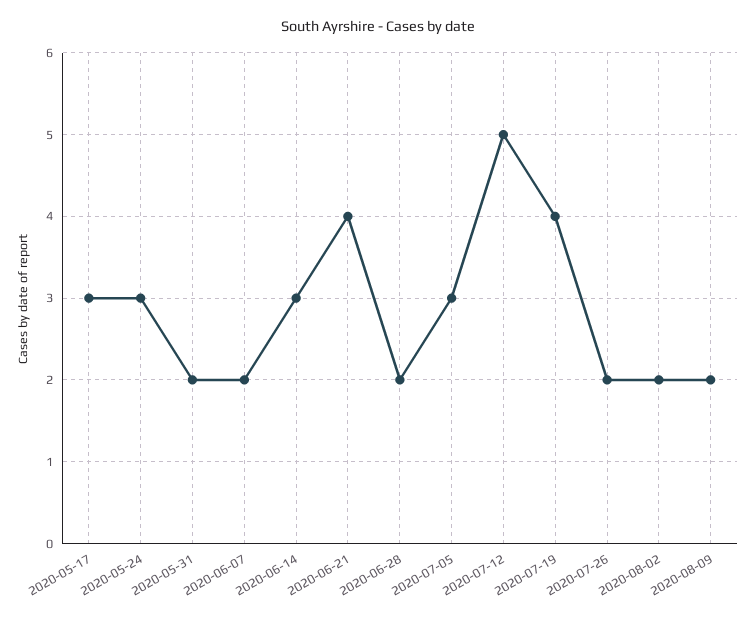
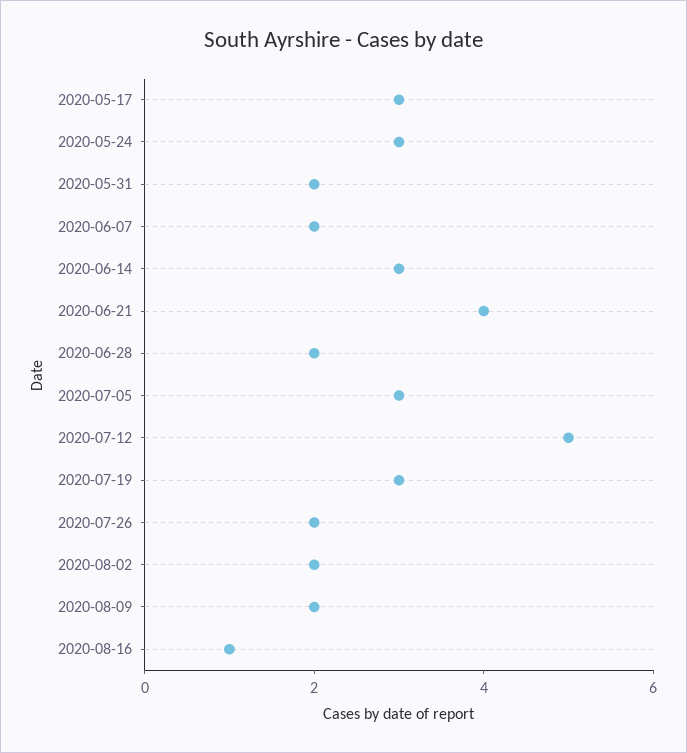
2020-07-19: 4 -> 3
2020-08-16: none -> 1

